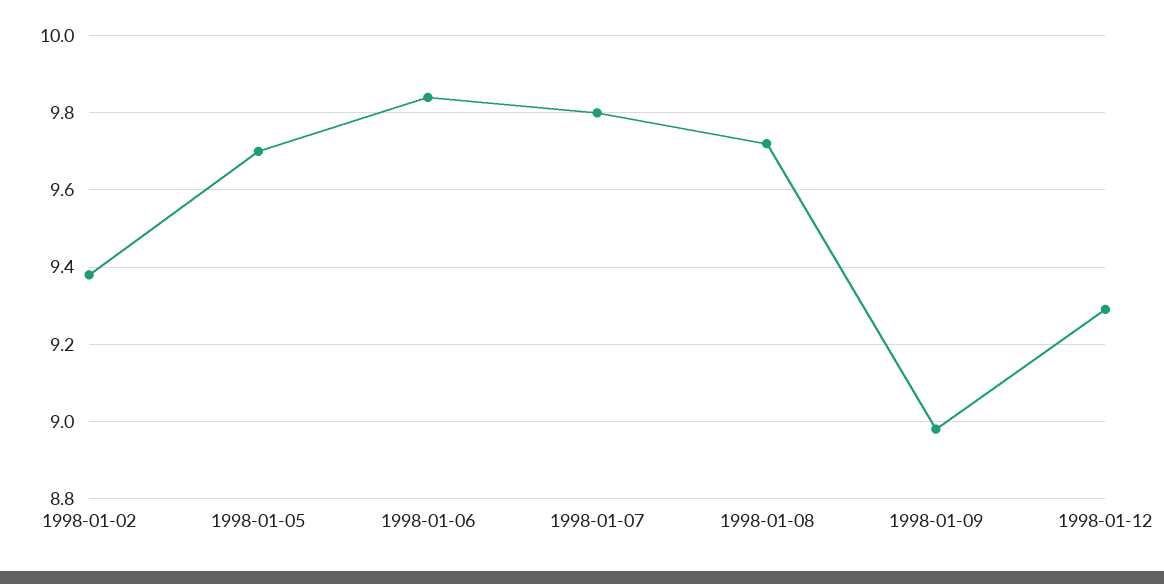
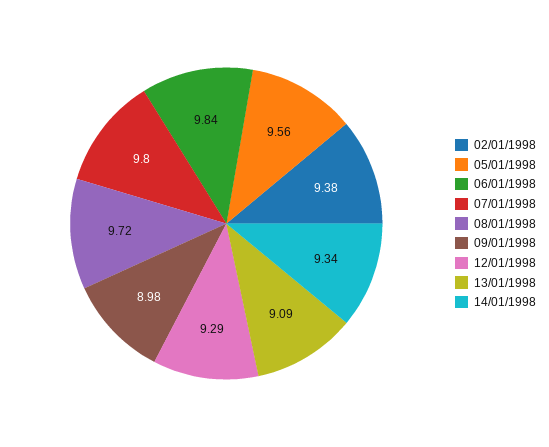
1998-01-05: 9.7 -> 9.56
13/01/1998: none -> 9.09
14/01/1998: none -> 9.34

